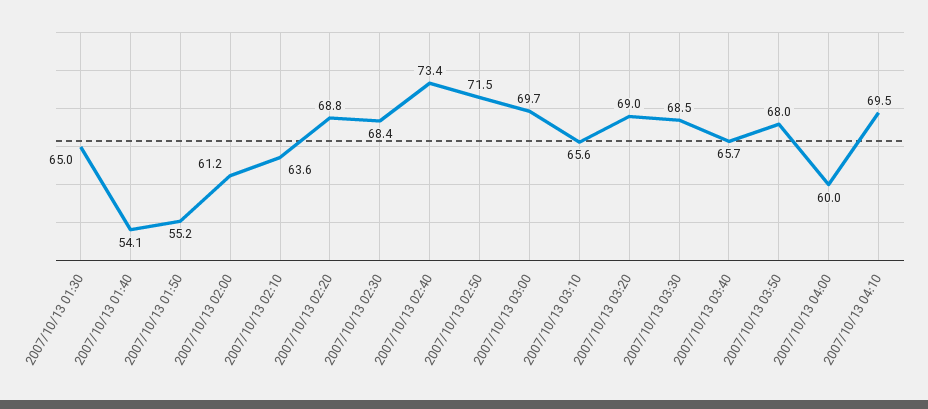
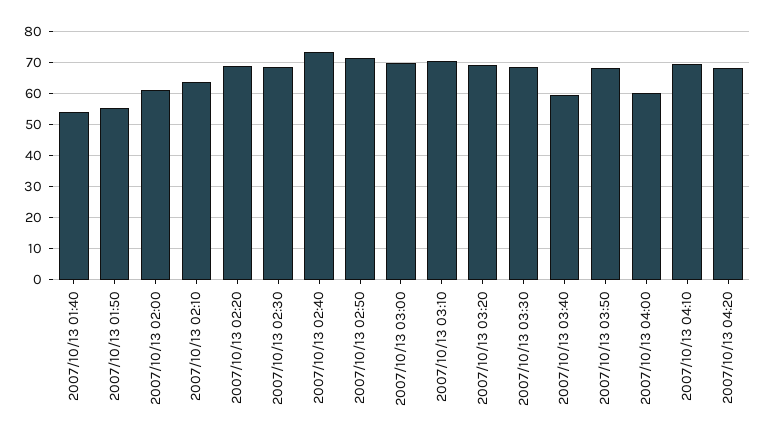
2007/10/13 01:30: 65 -> none
2007/10/13 03:10: 65.6 -> 70
2007/10/13 03:40: 65.7 -> 60
2007/10/13 04:20: none -> 68

